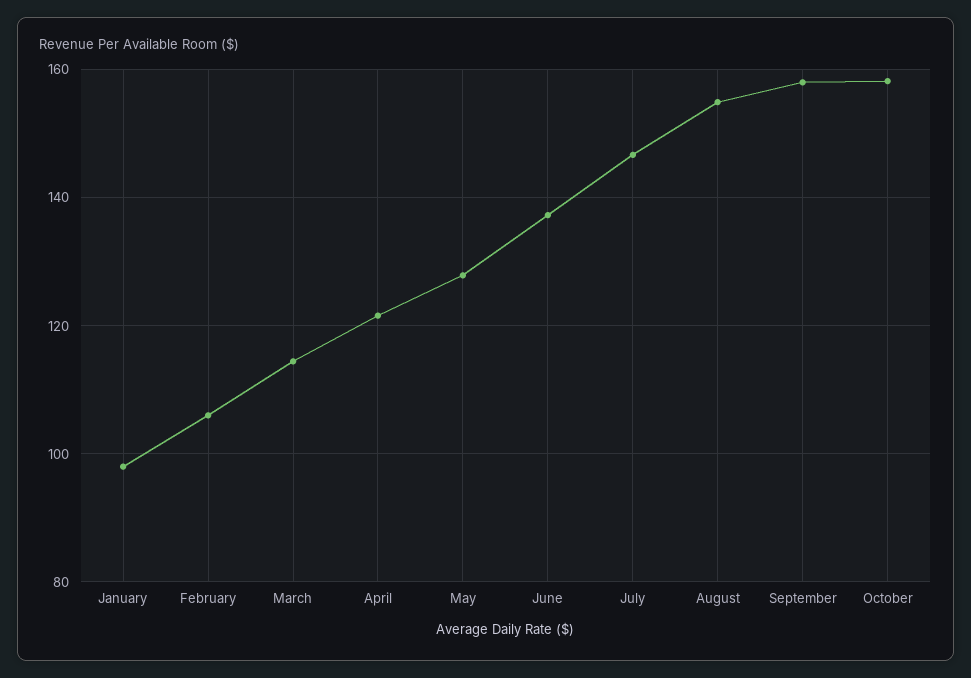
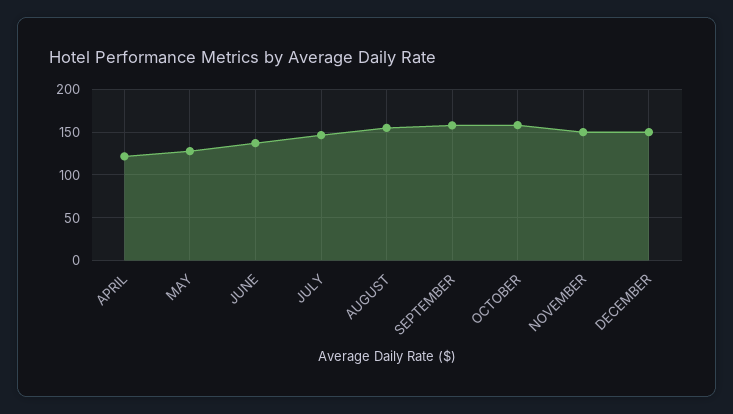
January: 98 -> none
February: 106 -> none
March: 114 -> none
NOVEMBER: none -> 150
DECEMBER: none -> 150

